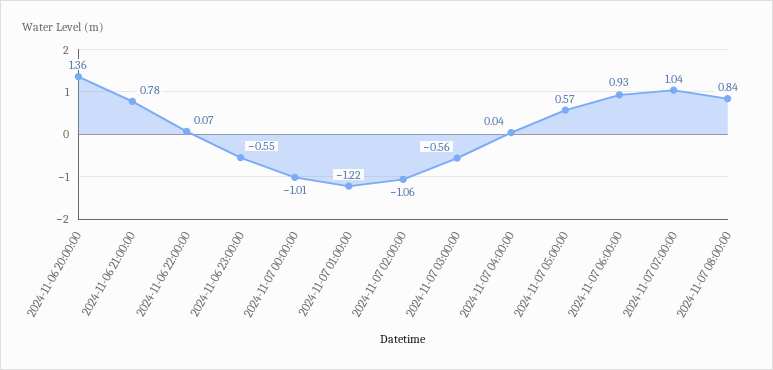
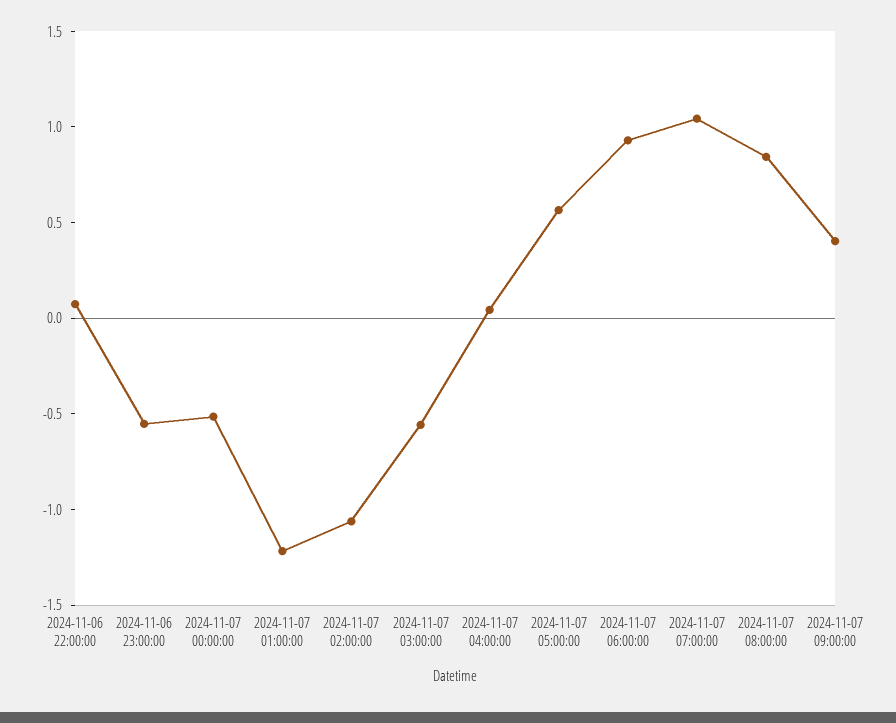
2024-11-06 20:00:00: 1.36 -> none
2024-11-06 21:00:00: 0.78 -> none
2024-11-07 00:00:00: -1.01 -> -0.5
2024-11-07 09:00:00: none -> 0.4

